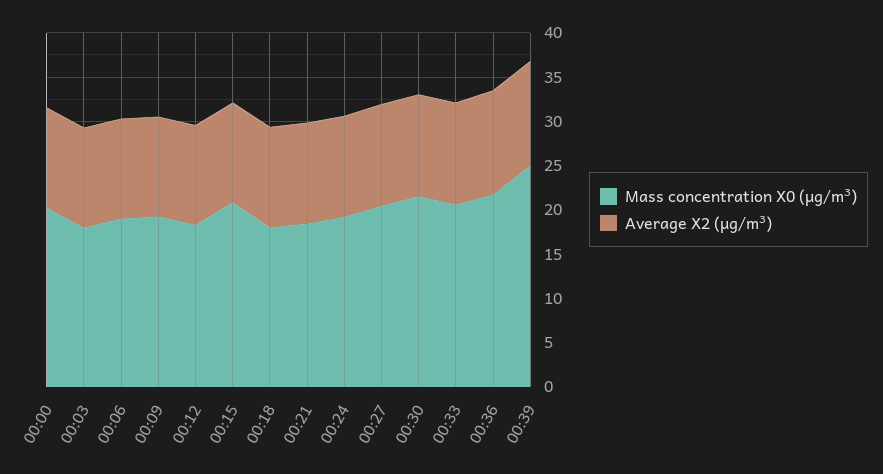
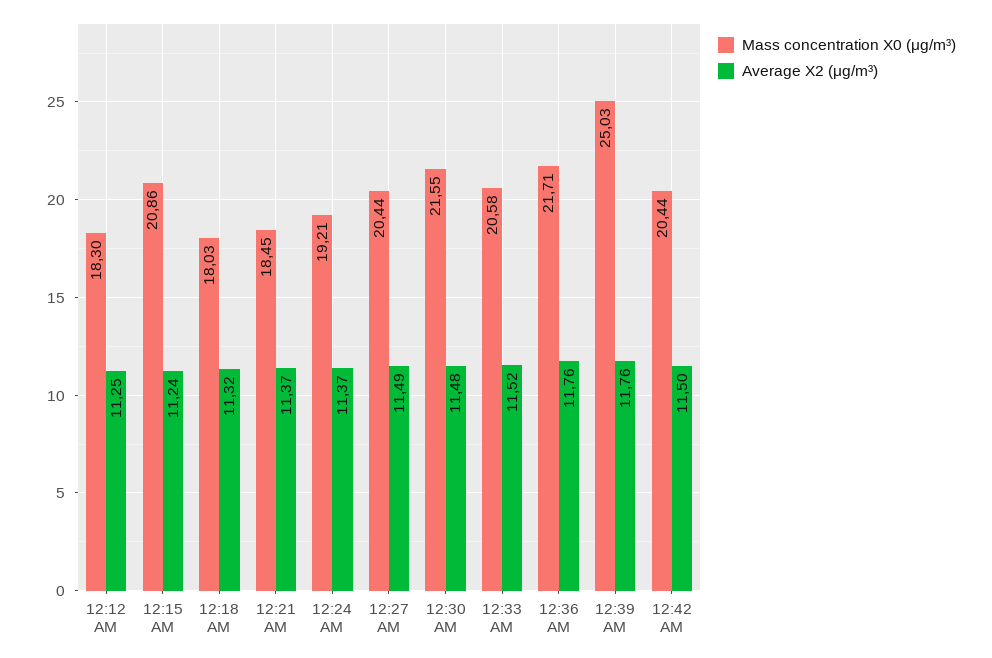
Mass concentration X0 (μg/m³), 00:00: 20 -> none
Average X2 (μg/m³), 00:00: 11 -> none
Mass concentration X0 (μg/m³), 00:03: 18 -> none
Average X2 (μg/m³), 00:03: 11 -> none
Mass concentration X0 (μg/m³), 00:06: 19 -> none
Average X2 (μg/m³), 00:06: 11 -> none
Mass concentration X0 (μg/m³), 00:09: 19 -> none
Average X2 (μg/m³), 00:09: 11 -> none
Mass concentration X0 (μg/m³), 12:42 AM: none -> 20.44
Average X2 (μg/m³), 12:42 AM: none -> 11.5

